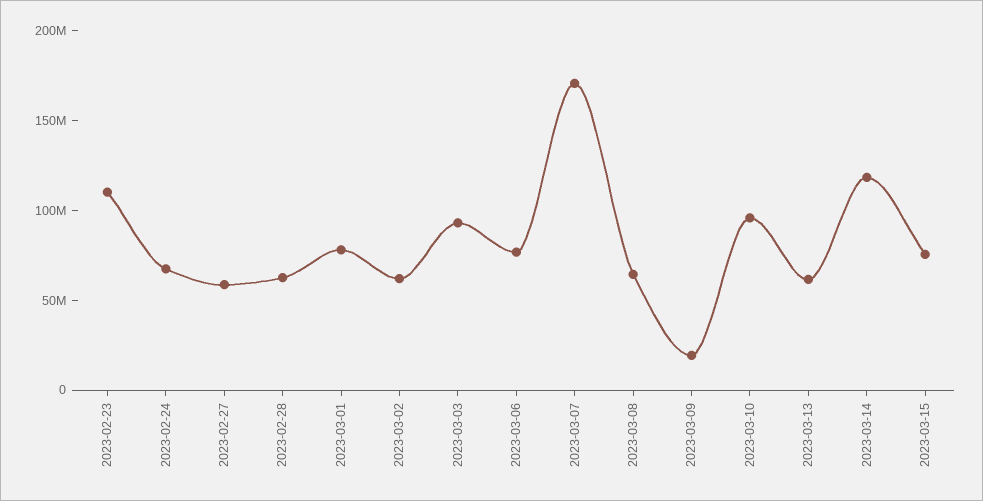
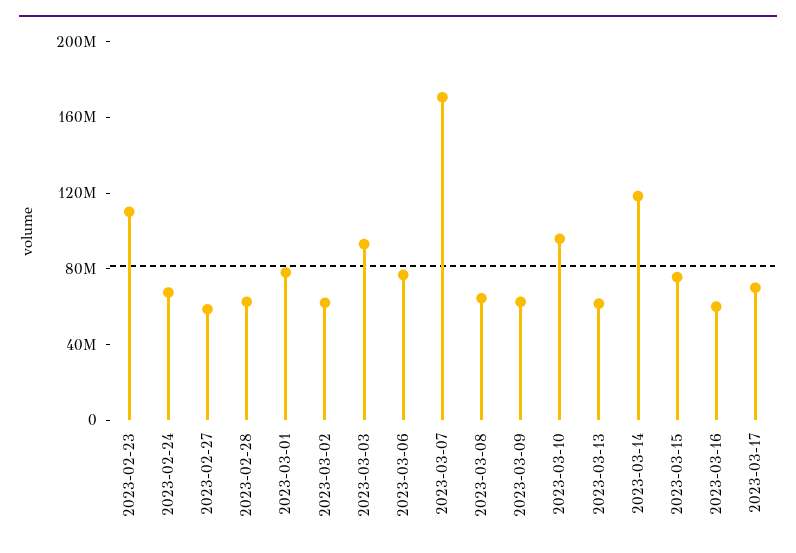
2023-03-09: 20000000 -> 60000000
2023-03-16: none -> 60000000
2023-03-17: none -> 70000000

